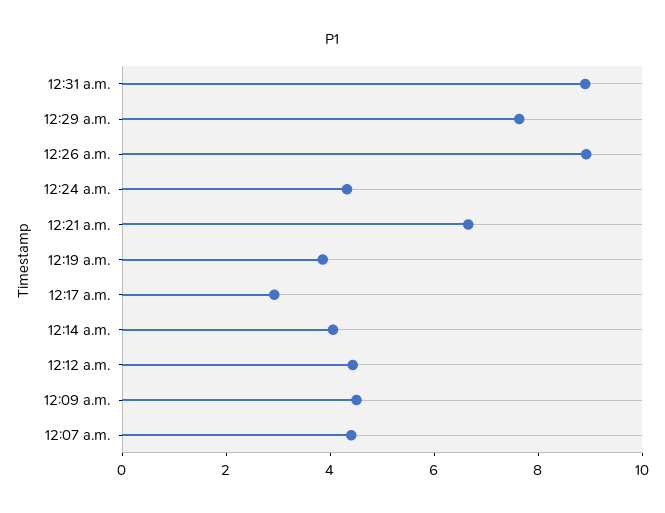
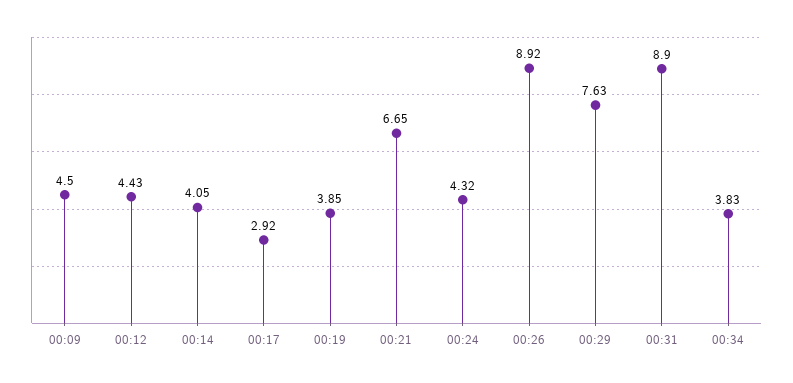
12:07 a.m.: 4.5 -> none
00:34: none -> 3.83

